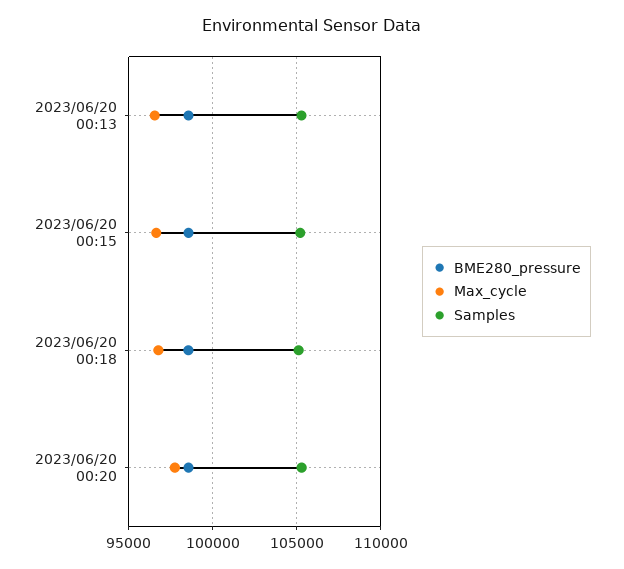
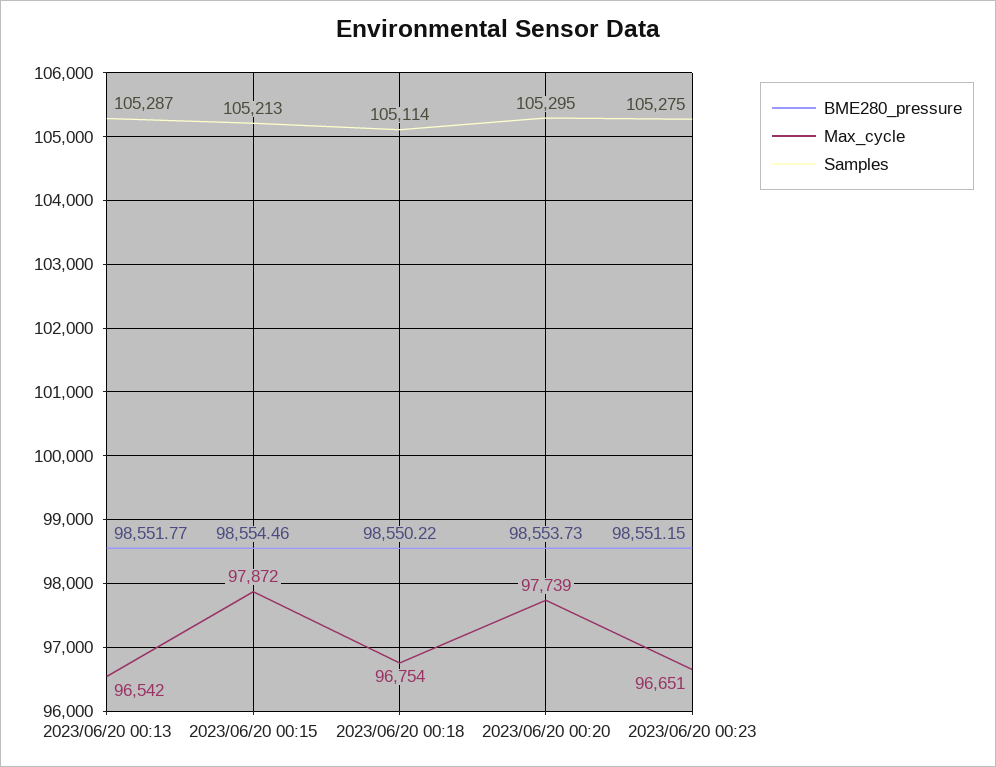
Max_cycle, 2023/06/20 00:15: 96500 -> 97872
BME280_pressure, 2023/06/20 00:23: none -> 98551.15
Max_cycle, 2023/06/20 00:23: none -> 96651
Samples, 2023/06/20 00:23: none -> 105275

